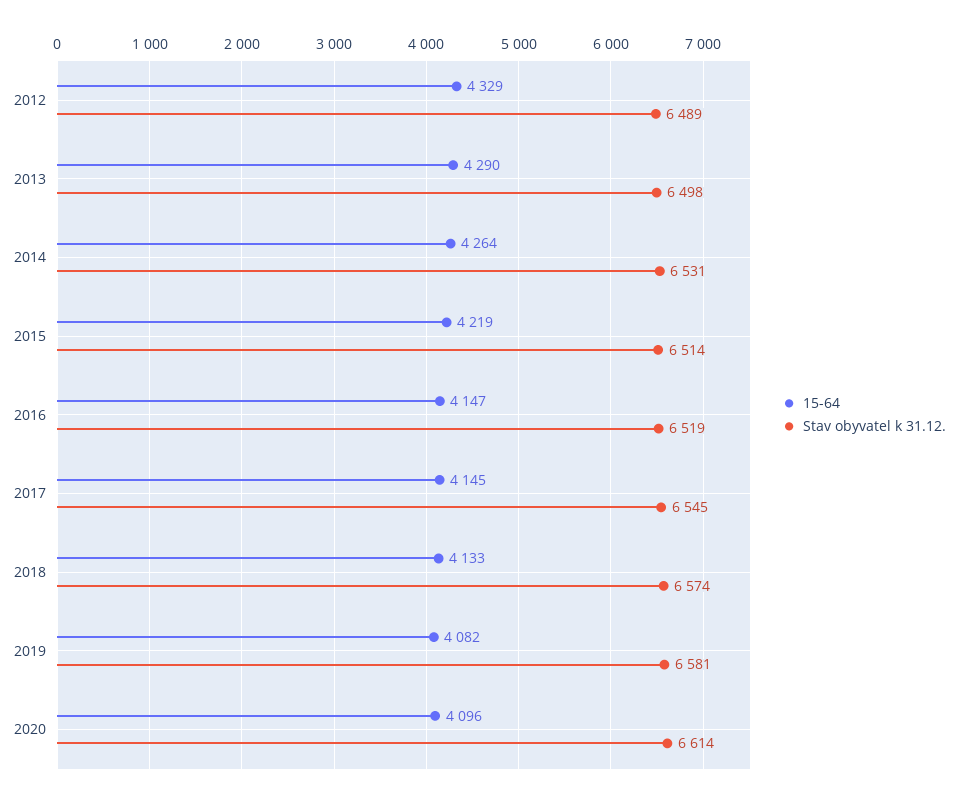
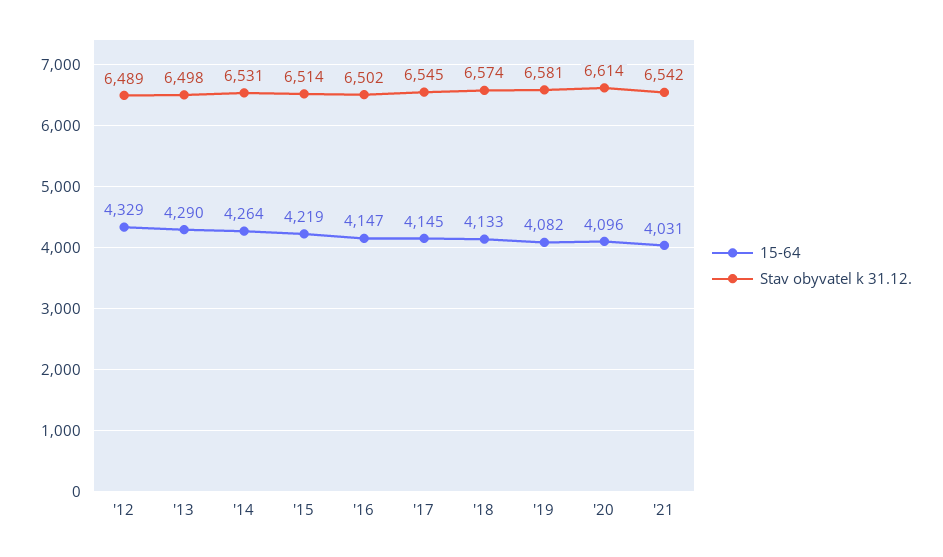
Stav obyvatel k 31.12., 2016: 6519 -> 6502
15-64, '21: none -> 4031
Stav obyvatel k 31.12., '21: none -> 6542

